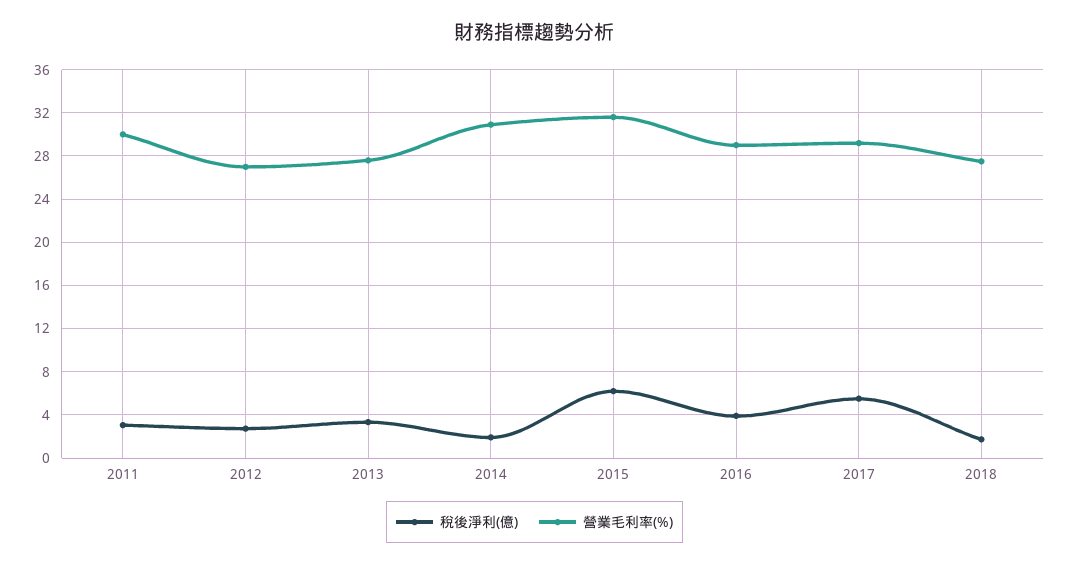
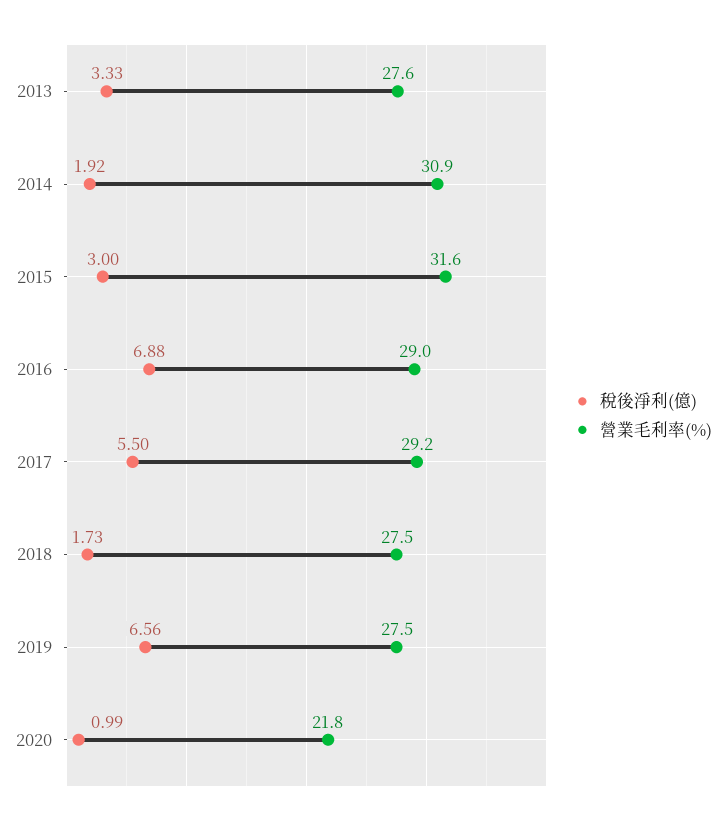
稅後淨利(億), 2011: 3 -> none
營業毛利率(%), 2011: 30 -> none
稅後淨利(億), 2012: 3 -> none
營業毛利率(%), 2012: 27 -> none
稅後淨利(億), 2015: 6 -> 3
稅後淨利(億), 2016: 4 -> 6.88
稅後淨利(億), 2019: none -> 6.56
營業毛利率(%), 2019: none -> 27.5
稅後淨利(億), 2020: none -> 0.99
營業毛利率(%), 2020: none -> 21.8

